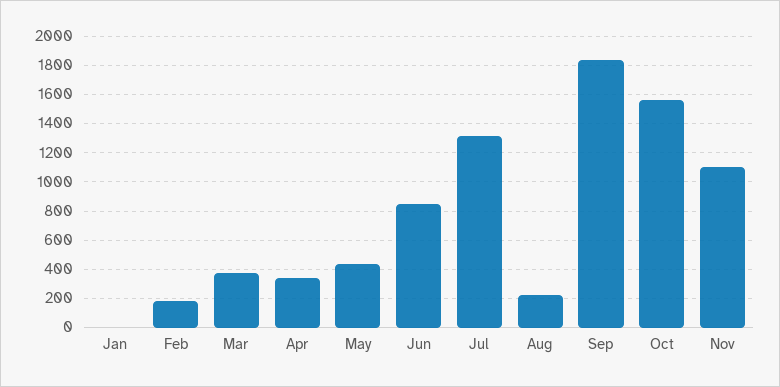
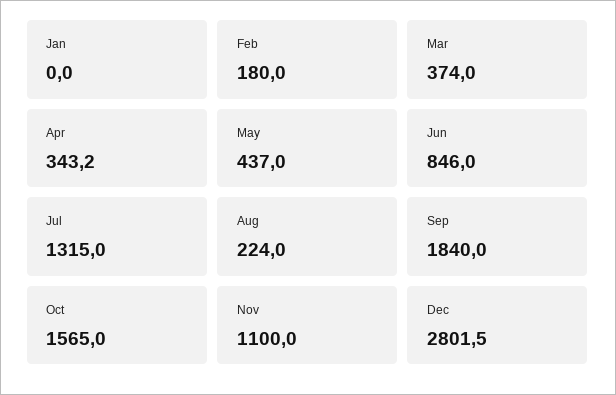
Dec: none -> 2801.5

